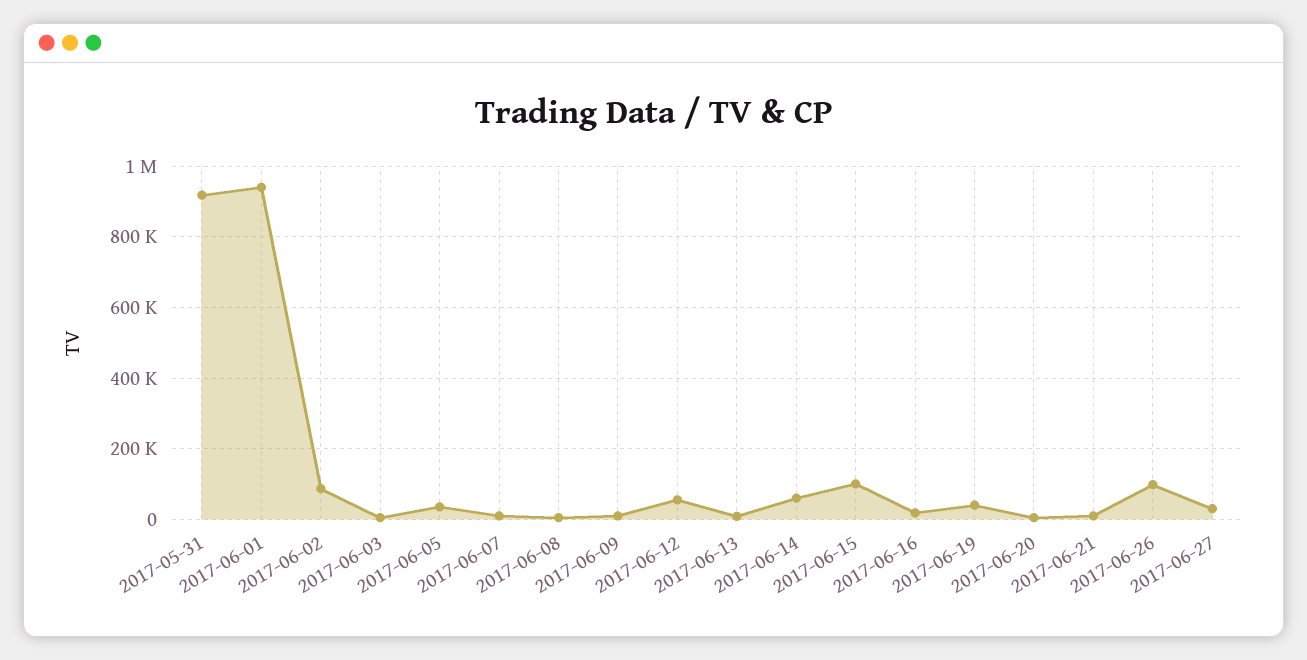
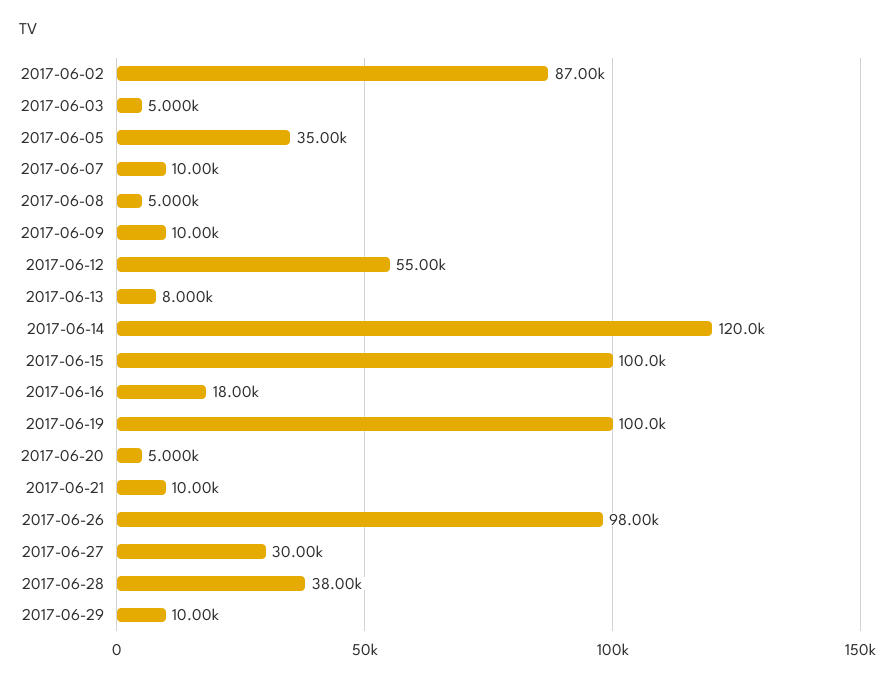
2017-05-31: 920000 -> none
2017-06-01: 940000 -> none
2017-06-14: 60000 -> 120000
2017-06-19: 40000 -> 100000
2017-06-28: none -> 38000
2017-06-29: none -> 10000

